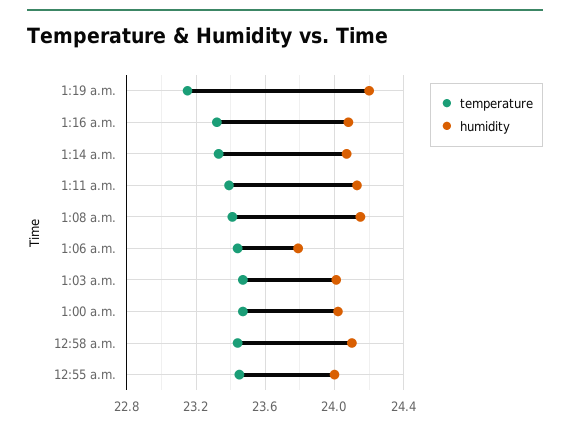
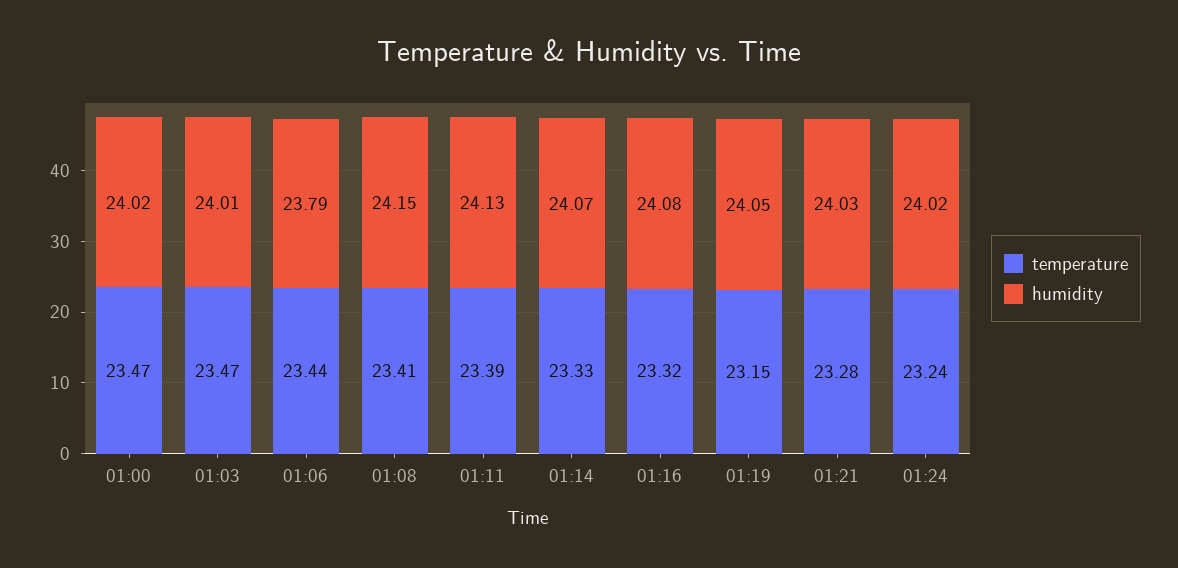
humidity, 1:19 a.m.: 24.2 -> 24.05
temperature, 12:58 a.m.: 23.45 -> none
humidity, 12:58 a.m.: 24.1 -> none
temperature, 12:55 a.m.: 23.45 -> none
humidity, 12:55 a.m.: 24 -> none
temperature, 01:21: none -> 23.28
humidity, 01:21: none -> 24.03
temperature, 01:24: none -> 23.24
humidity, 01:24: none -> 24.02

